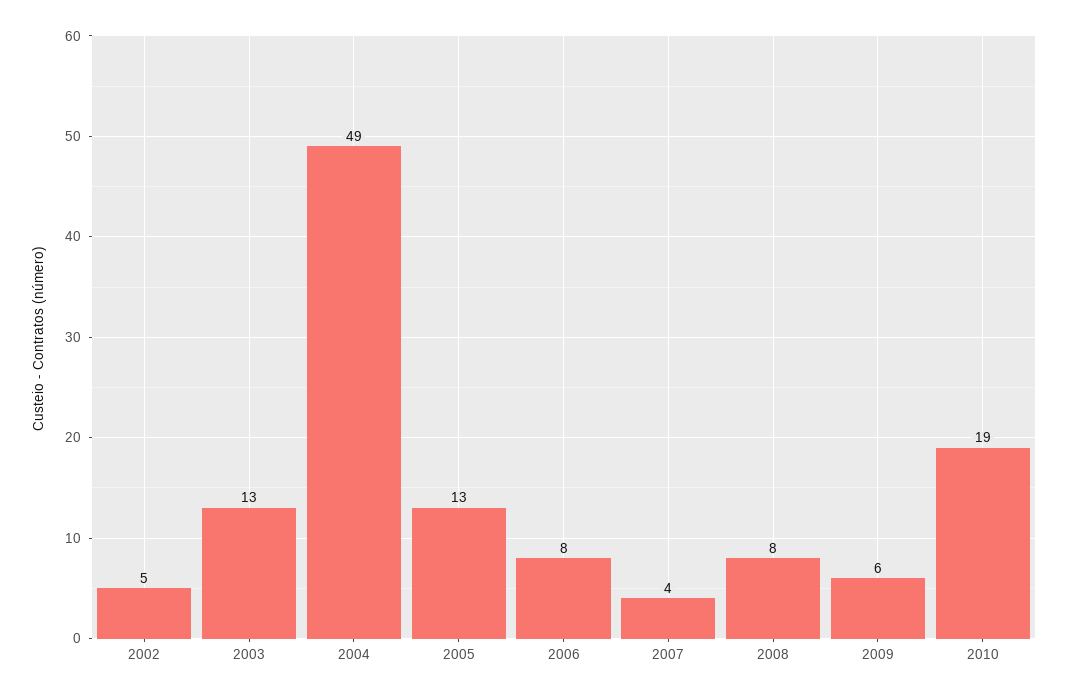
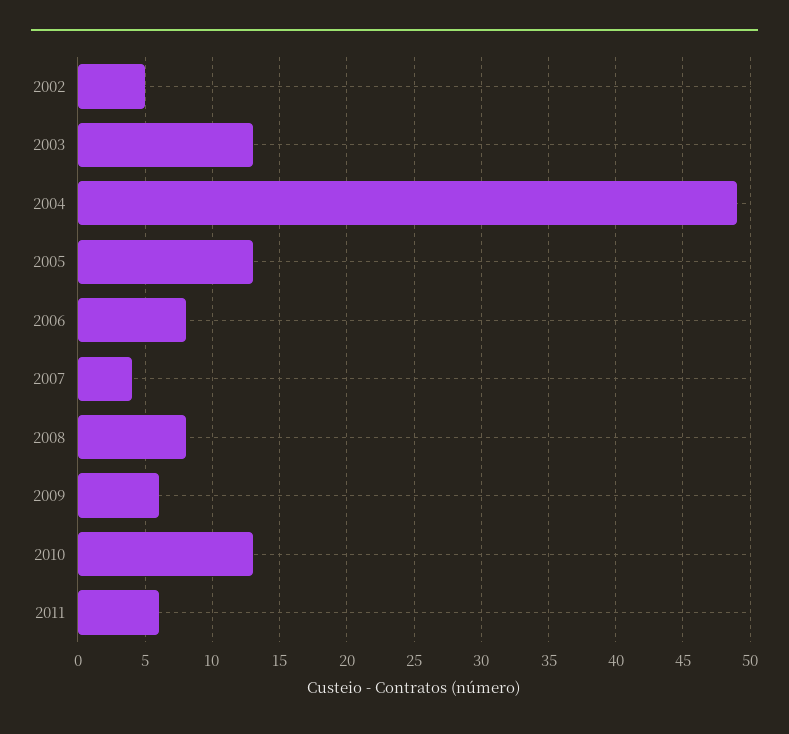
2010: 19 -> 13
2011: none -> 6

